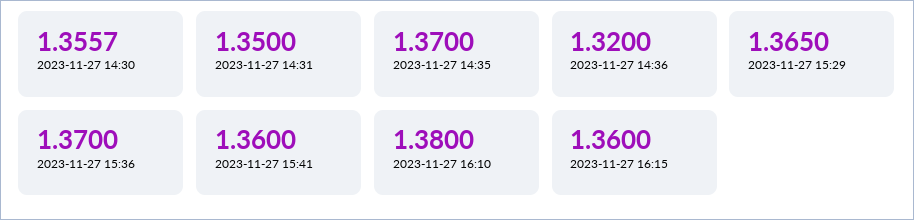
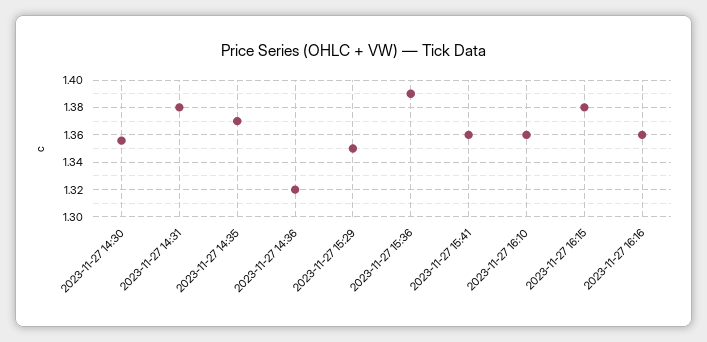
2023-11-27 14:31: 1.35 -> 1.38
2023-11-27 15:29: 1.365 -> 1.35
2023-11-27 15:36: 1.37 -> 1.39
2023-11-27 16:10: 1.38 -> 1.36
2023-11-27 16:15: 1.36 -> 1.38
2023-11-27 16:16: none -> 1.36

